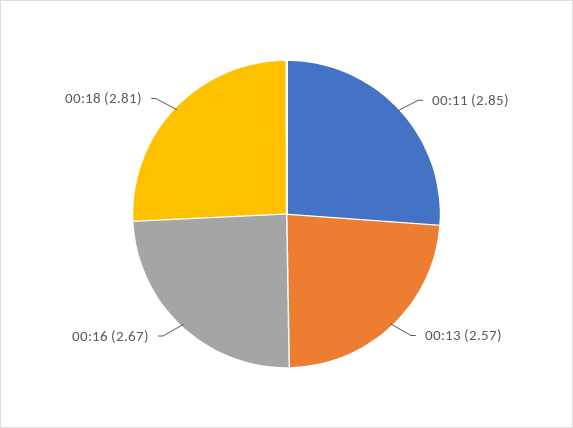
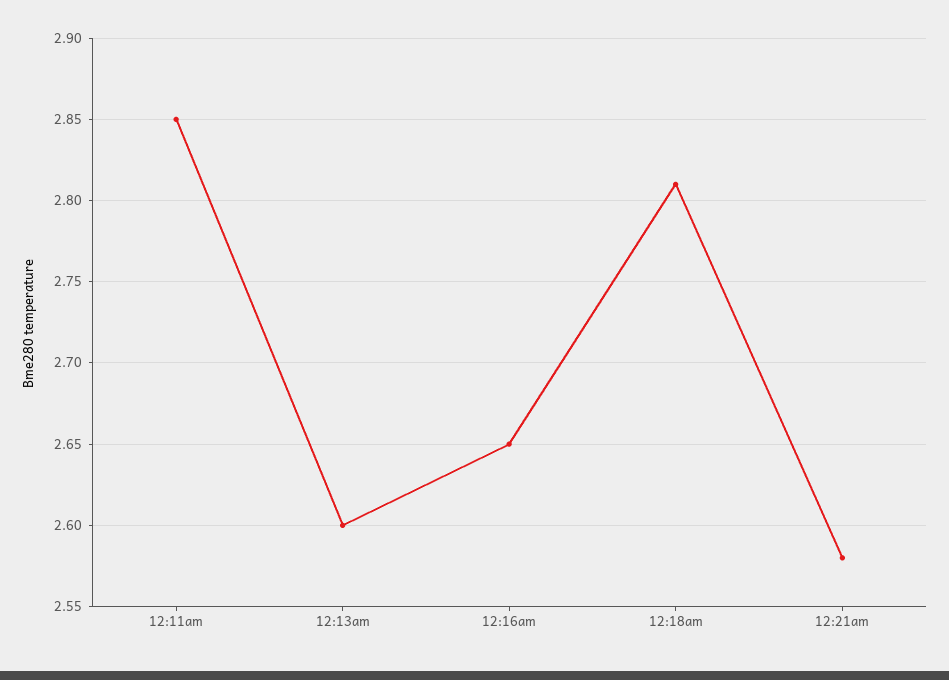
00:13: 2.57 -> 2.6
00:16: 2.67 -> 2.65
12:21am: none -> 2.58

